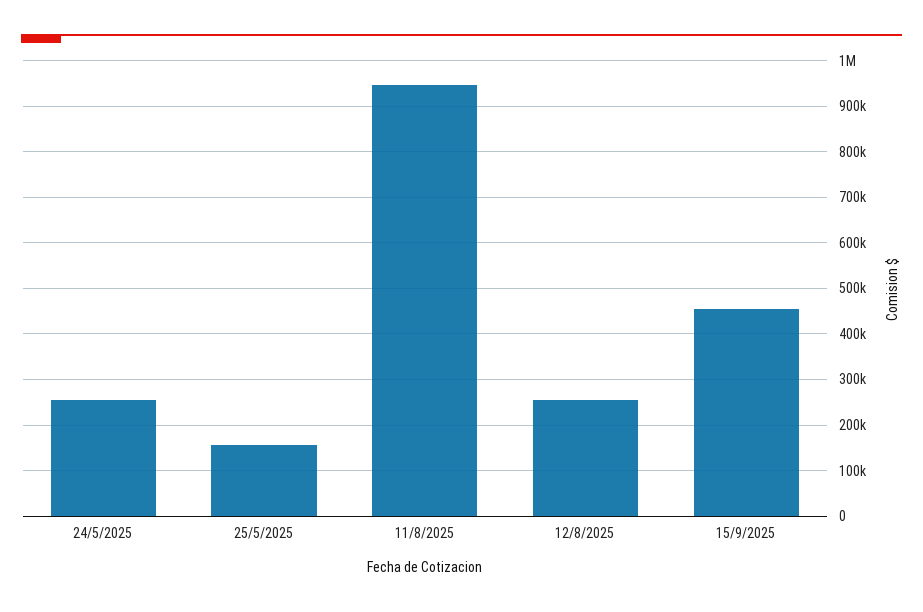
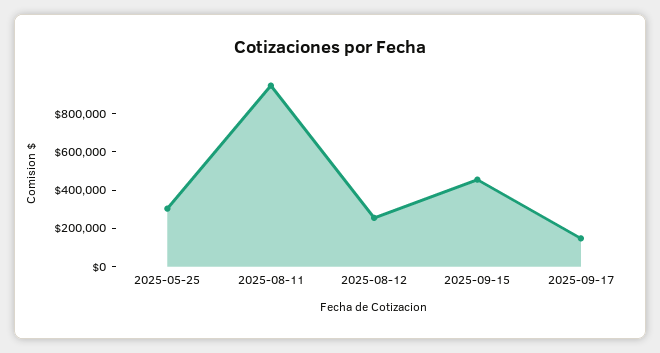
24/5/2025: 260000 -> none
25/5/2025: 160000 -> 300000
2025-09-17: none -> 150000

